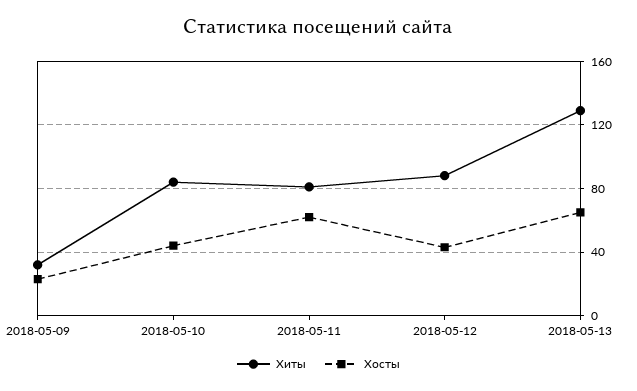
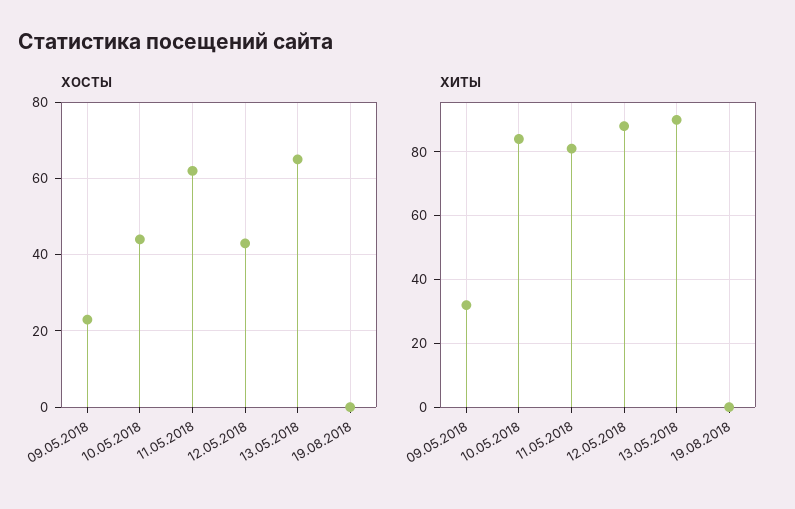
Хиты, 2018-05-13: 130 -> 90
Хосты, 19.08.2018: none -> 0
Хиты, 19.08.2018: none -> 0

